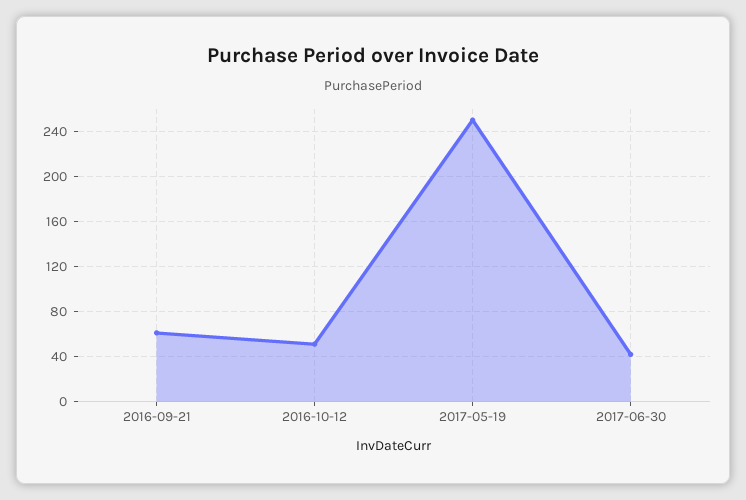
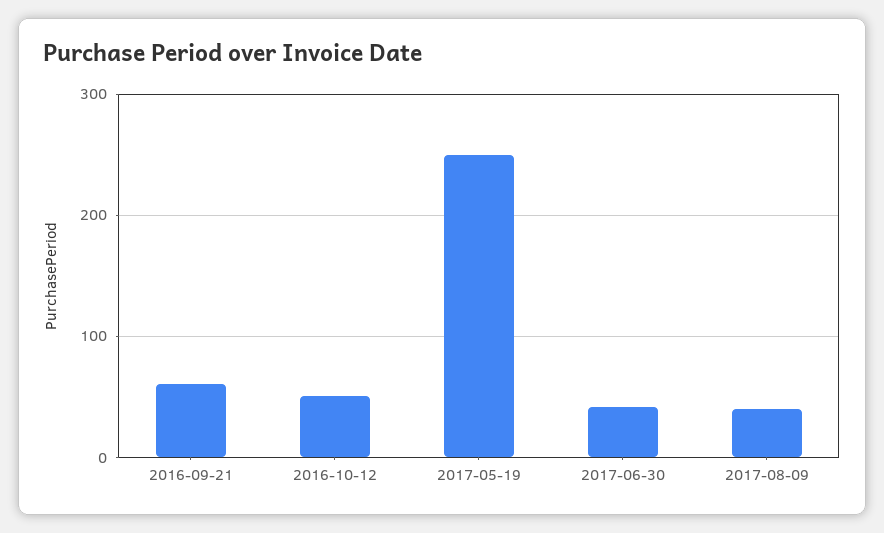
2017-08-09: none -> 40

